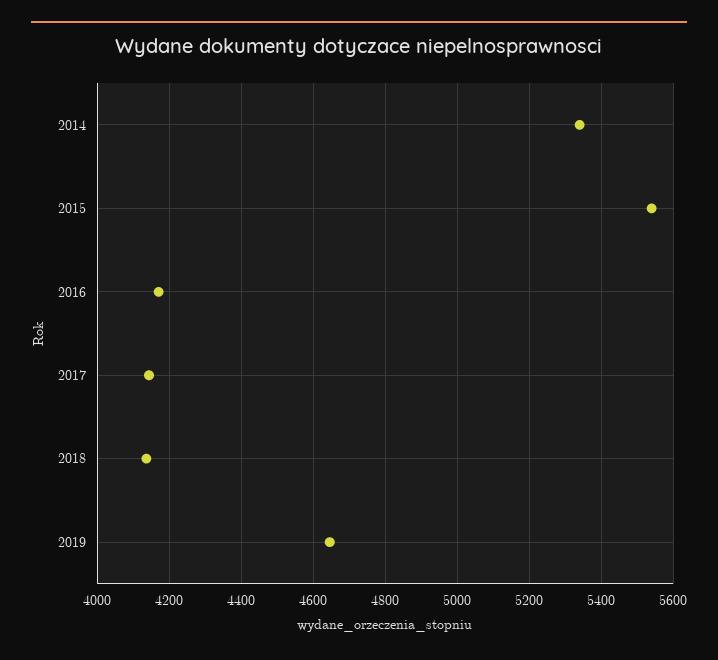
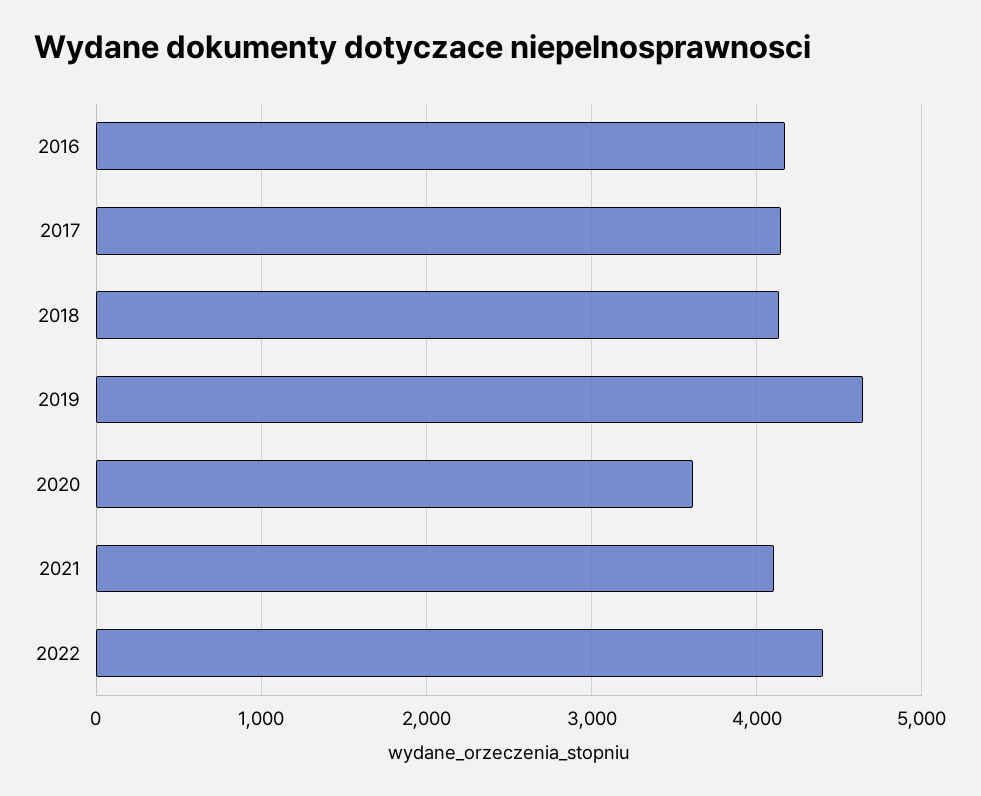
2014: 5340 -> none
2015: 5540 -> none
2020: none -> 3600
2021: none -> 4100
2022: none -> 4400

